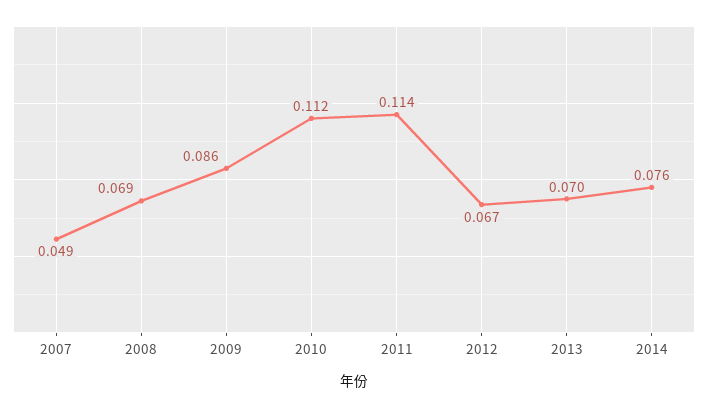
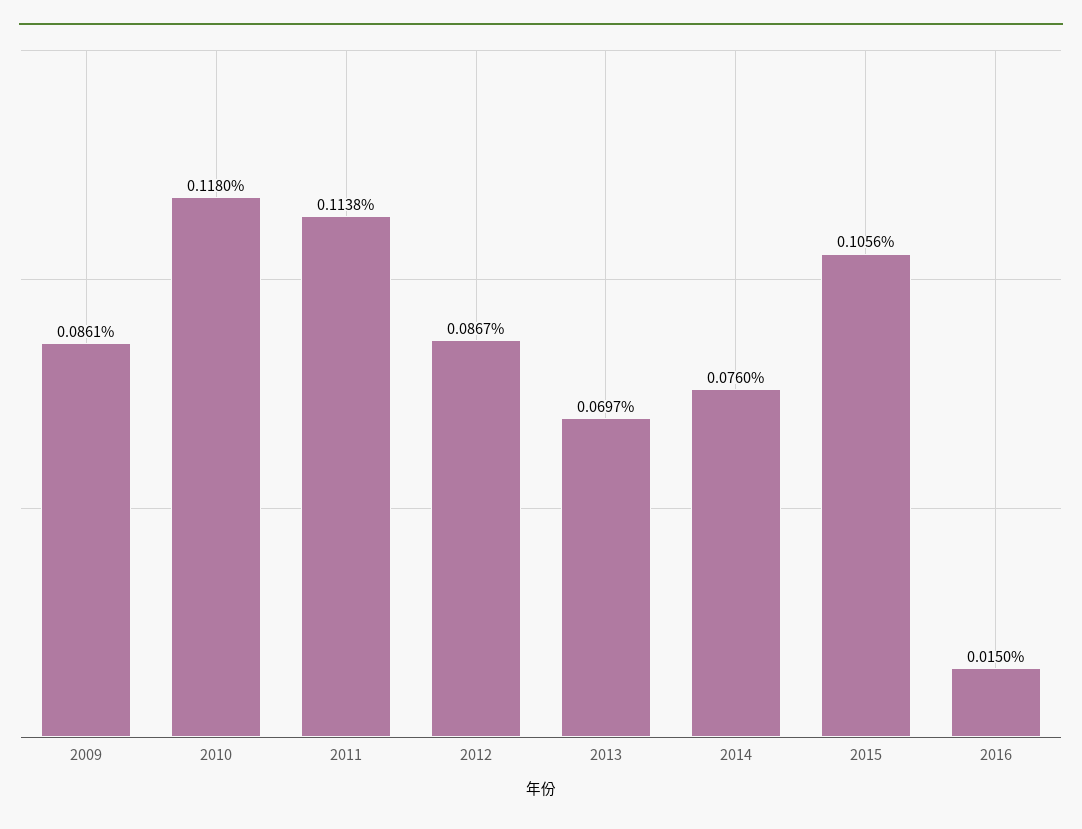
2007: 0.049 -> none
2008: 0.069 -> none
2010: 0.112 -> 0.118
2012: 0.067 -> 0.0867
2015: none -> 0.1056
2016: none -> 0.015

